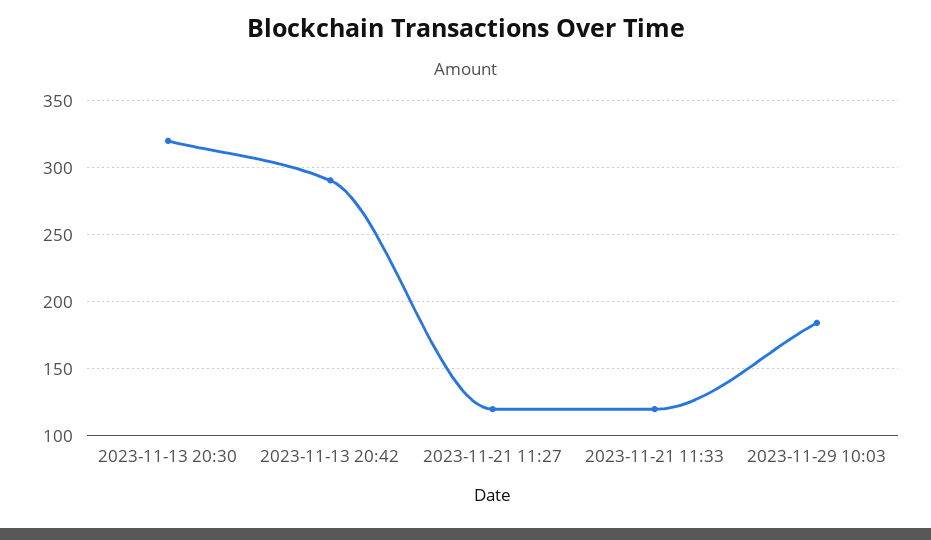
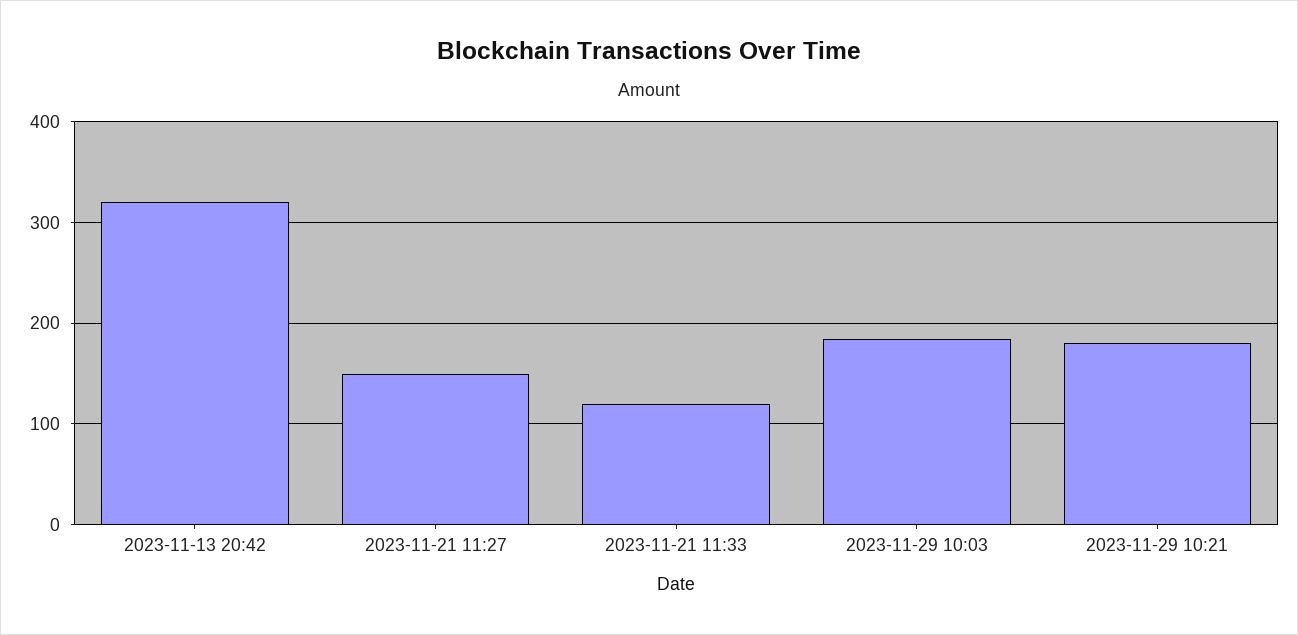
2023-11-13 20:30: 320 -> none
2023-11-13 20:42: 290 -> 320
2023-11-21 11:27: 120 -> 150
2023-11-29 10:21: none -> 180

